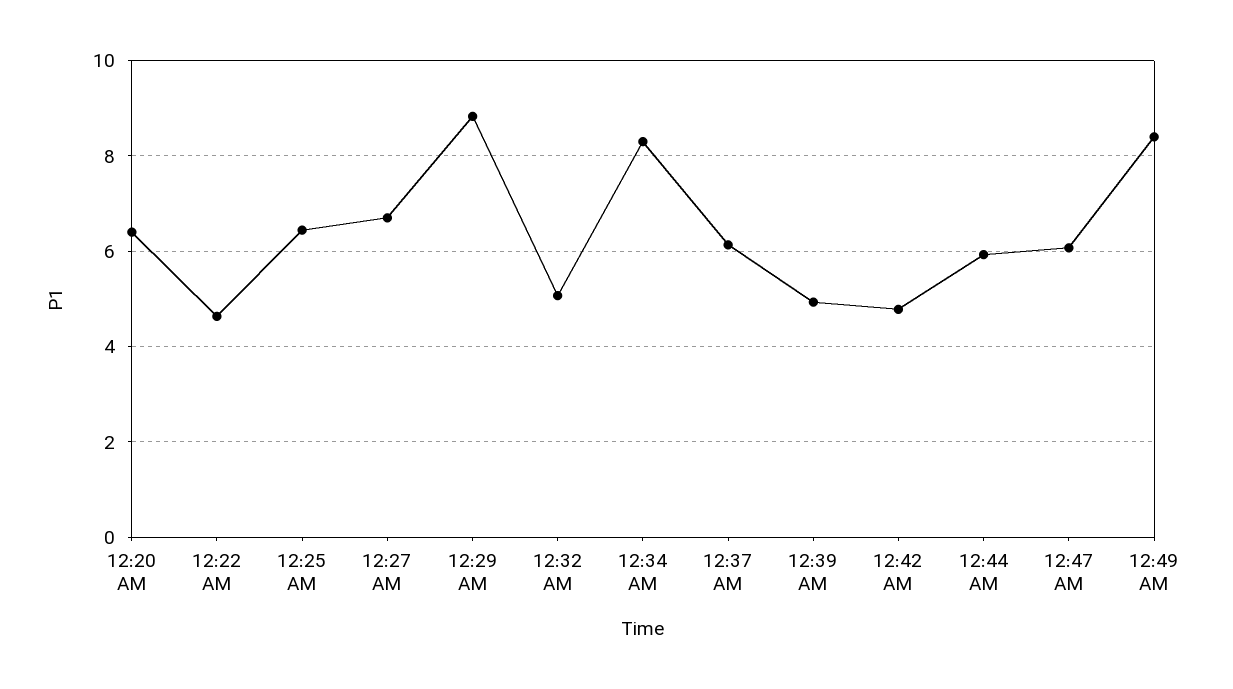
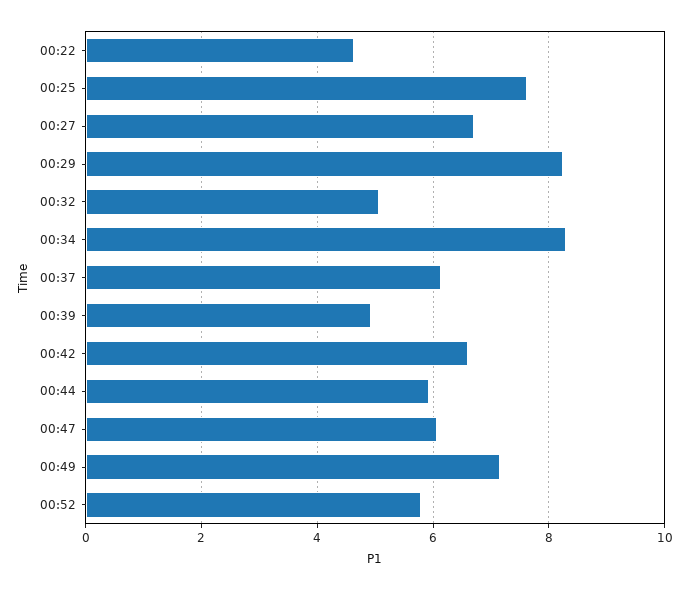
12:20 AM: 6.4 -> none
12:25 AM: 6.4 -> 7.6
12:29 AM: 8.8 -> 8.2
12:42 AM: 4.8 -> 6.6
12:49 AM: 8.4 -> 7.2
00:52: none -> 5.8

